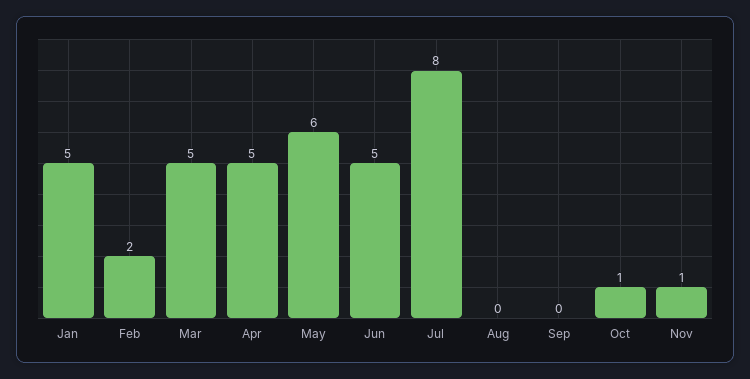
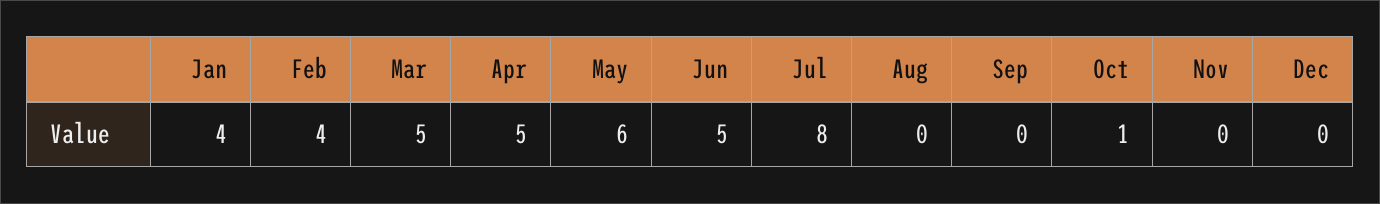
Jan: 5 -> 4
Feb: 2 -> 4
Nov: 1 -> 0
Dec: none -> 0

